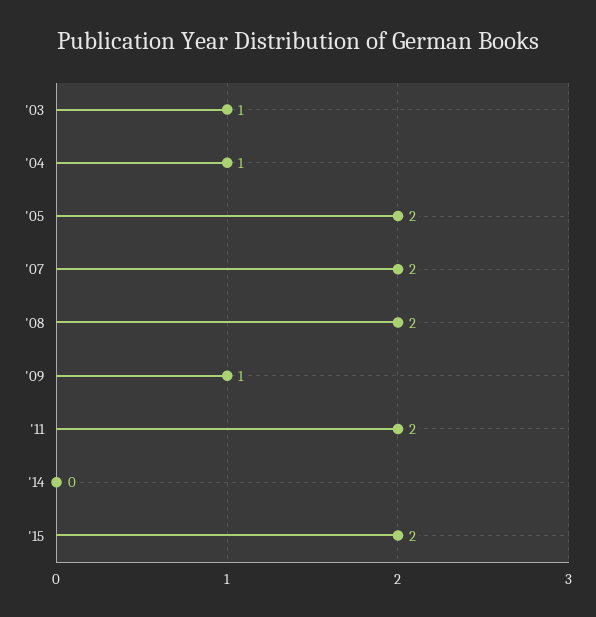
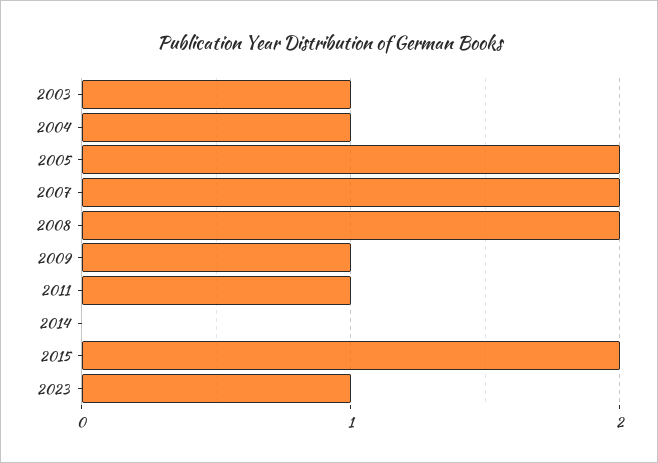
'11: 2 -> 1
2023: none -> 1

